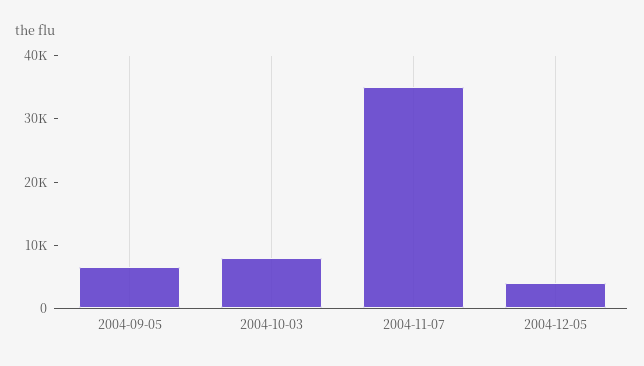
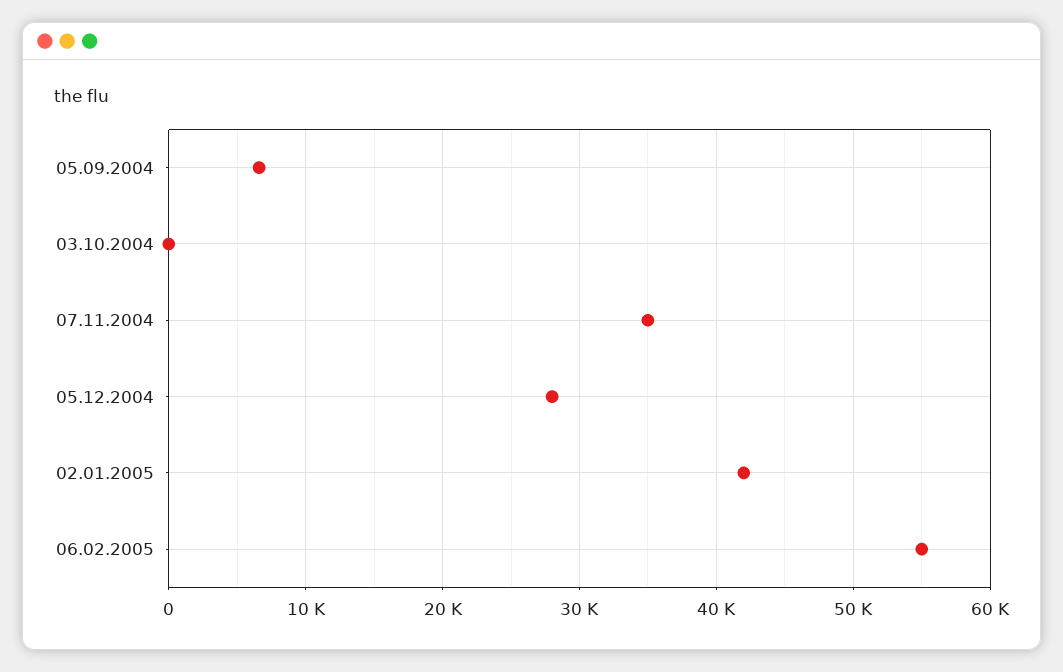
2004-10-03: 8000 -> 0
2004-12-05: 4000 -> 28000
02.01.2005: none -> 42000
06.02.2005: none -> 55000

